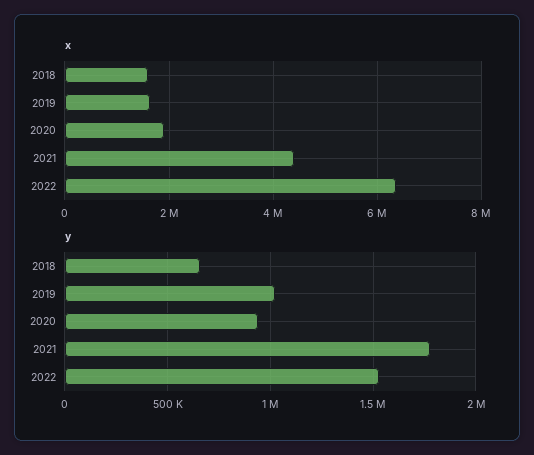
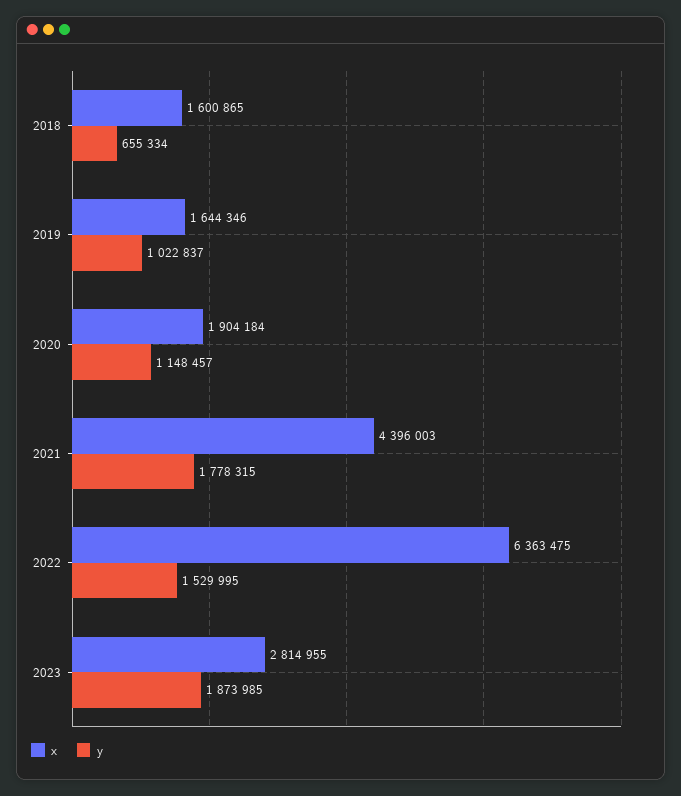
y, 2020: 950000 -> 1148457
x, 2023: none -> 2814955
y, 2023: none -> 1873985

